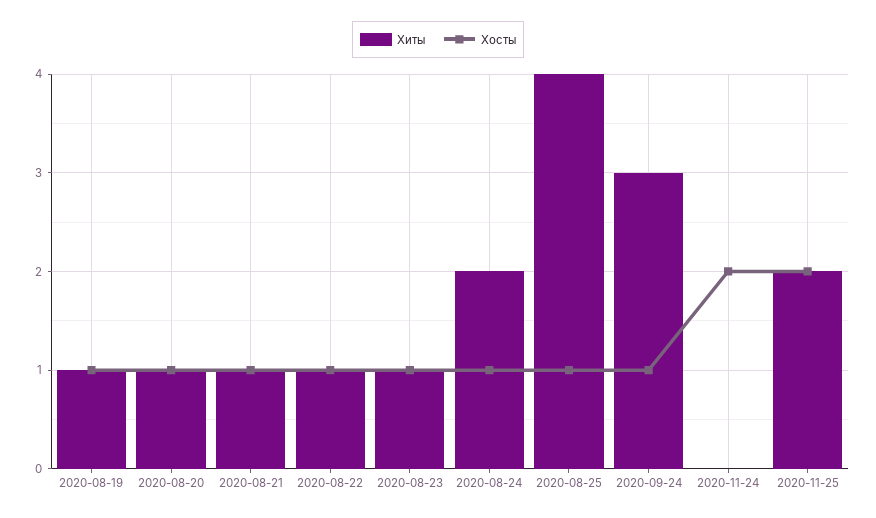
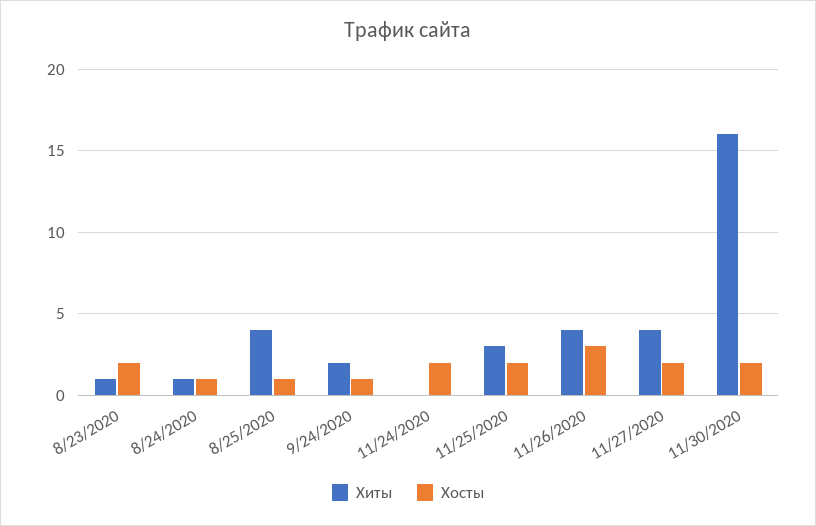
Хиты, 2020-08-19: 1 -> none
Хосты, 2020-08-19: 1 -> none
Хиты, 2020-08-20: 1 -> none
Хосты, 2020-08-20: 1 -> none
Хиты, 2020-08-21: 1 -> none
Хосты, 2020-08-21: 1 -> none
Хиты, 2020-08-22: 1 -> none
Хосты, 2020-08-22: 1 -> none
Хосты, 2020-08-23: 1 -> 2
Хиты, 2020-08-24: 2 -> 1
Хиты, 2020-09-24: 3 -> 2
Хиты, 2020-11-25: 2 -> 3
Хиты, 11/26/2020: none -> 4
Хосты, 11/26/2020: none -> 3
Хиты, 11/27/2020: none -> 4
Хосты, 11/27/2020: none -> 2
Хиты, 11/30/2020: none -> 16
Хосты, 11/30/2020: none -> 2

